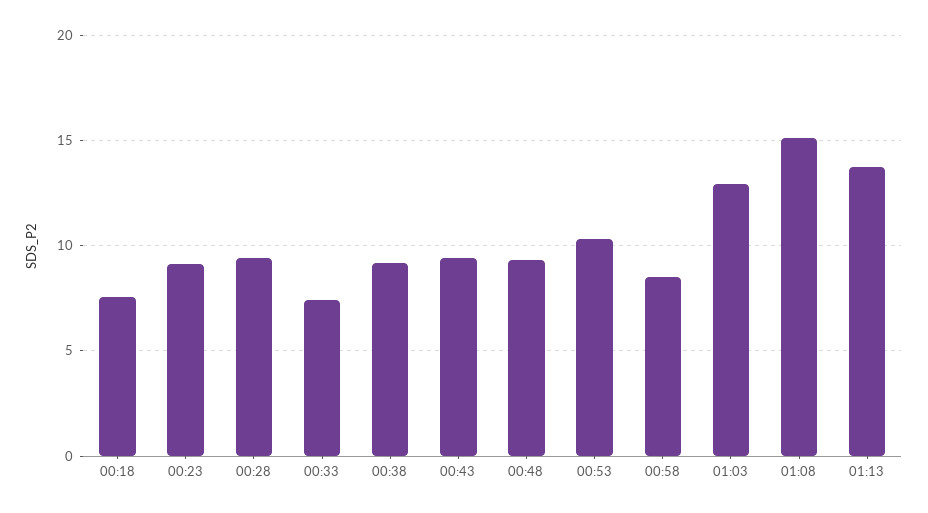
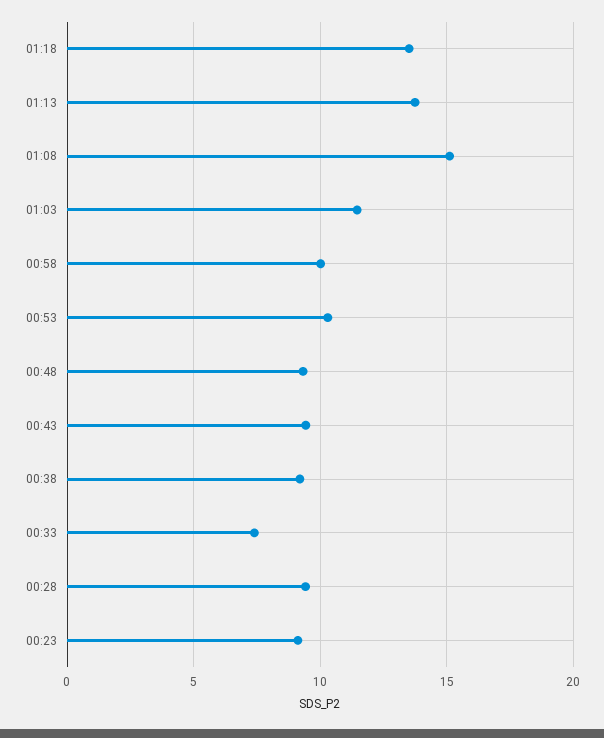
00:18: 7.5 -> none
00:58: 8.5 -> 10
01:03: 13 -> 11.5
01:18: none -> 13.5

